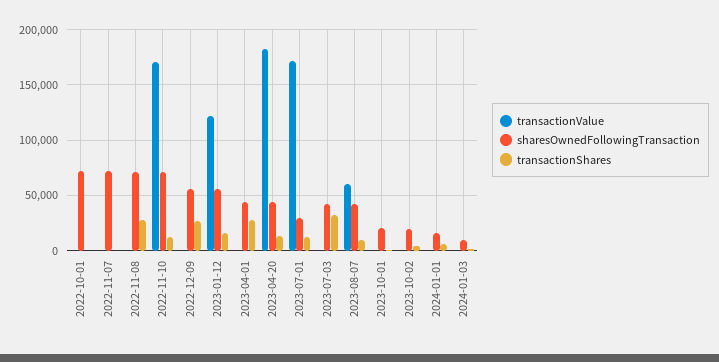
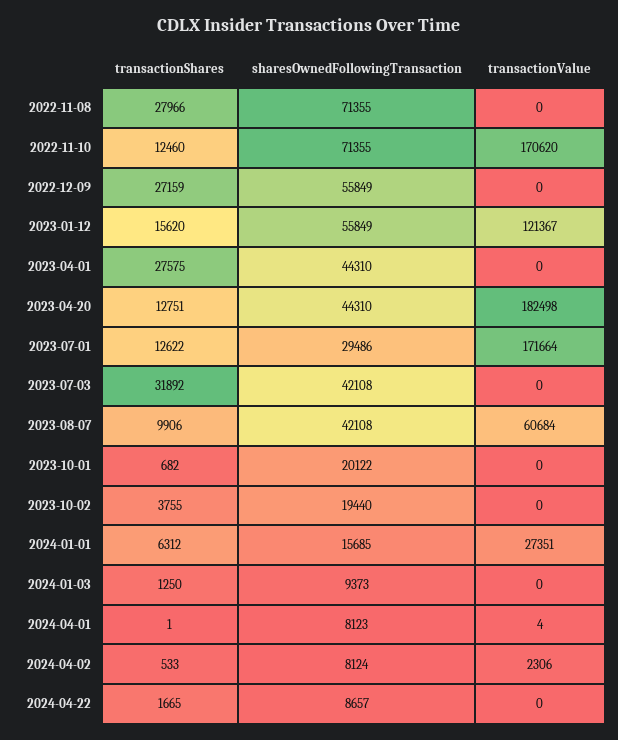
transactionValue, 2022-10-01: 0 -> none
sharesOwnedFollowingTransaction, 2022-10-01: 70000 -> none
transactionShares, 2022-10-01: 0 -> none
transactionValue, 2022-11-07: 0 -> none
sharesOwnedFollowingTransaction, 2022-11-07: 70000 -> none
transactionShares, 2022-11-07: 0 -> none
transactionValue, 2024-01-01: 0 -> 27351
transactionShares, 2024-04-01: none -> 1
sharesOwnedFollowingTransaction, 2024-04-01: none -> 8123
transactionValue, 2024-04-01: none -> 4
transactionShares, 2024-04-02: none -> 533
sharesOwnedFollowingTransaction, 2024-04-02: none -> 8124
transactionValue, 2024-04-02: none -> 2306
transactionShares, 2024-04-22: none -> 1665
sharesOwnedFollowingTransaction, 2024-04-22: none -> 8657
transactionValue, 2024-04-22: none -> 0

